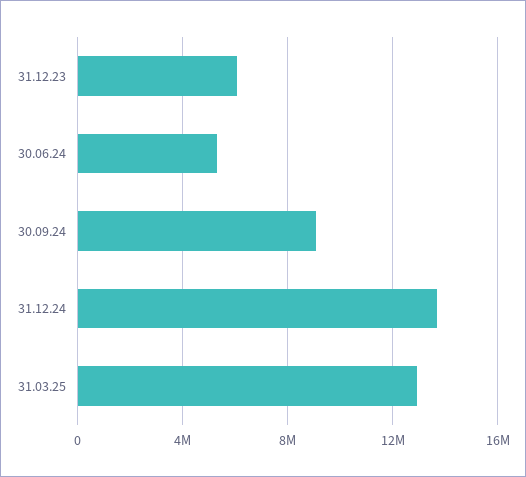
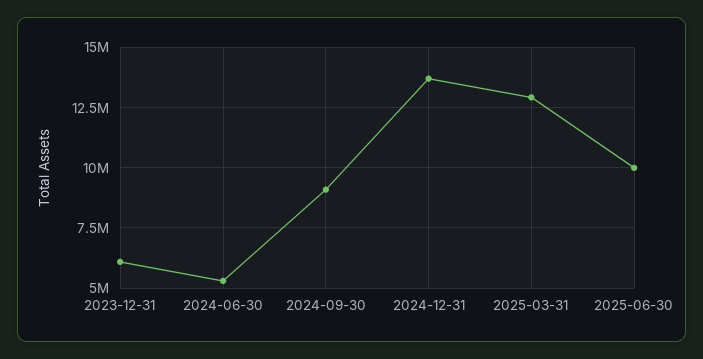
2025-06-30: none -> 10000000

